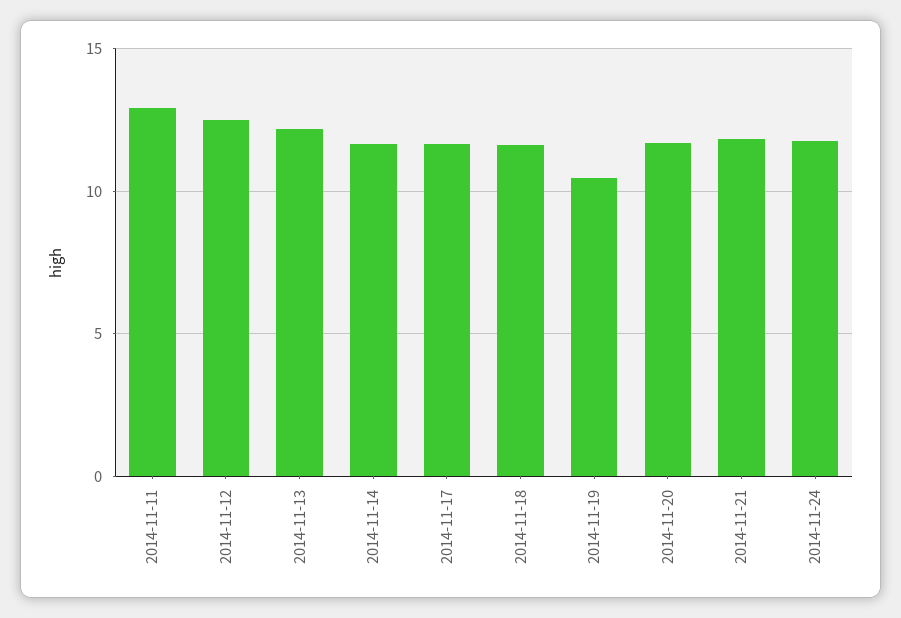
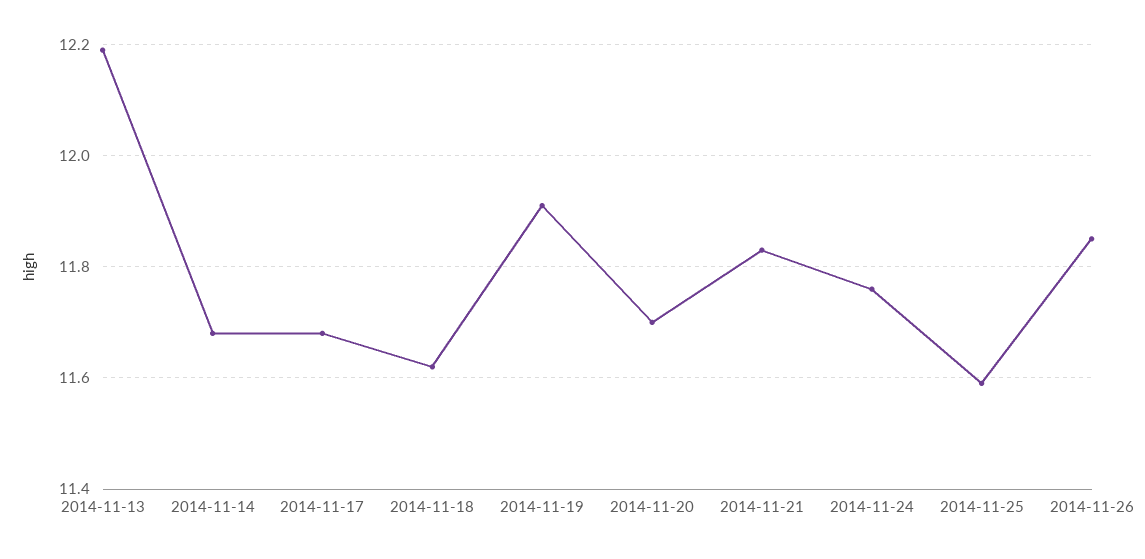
2014-11-11: 13 -> none
2014-11-12: 12.5 -> none
2014-11-19: 10.5 -> 11.9
2014-11-25: none -> 11.6
2014-11-26: none -> 11.85

